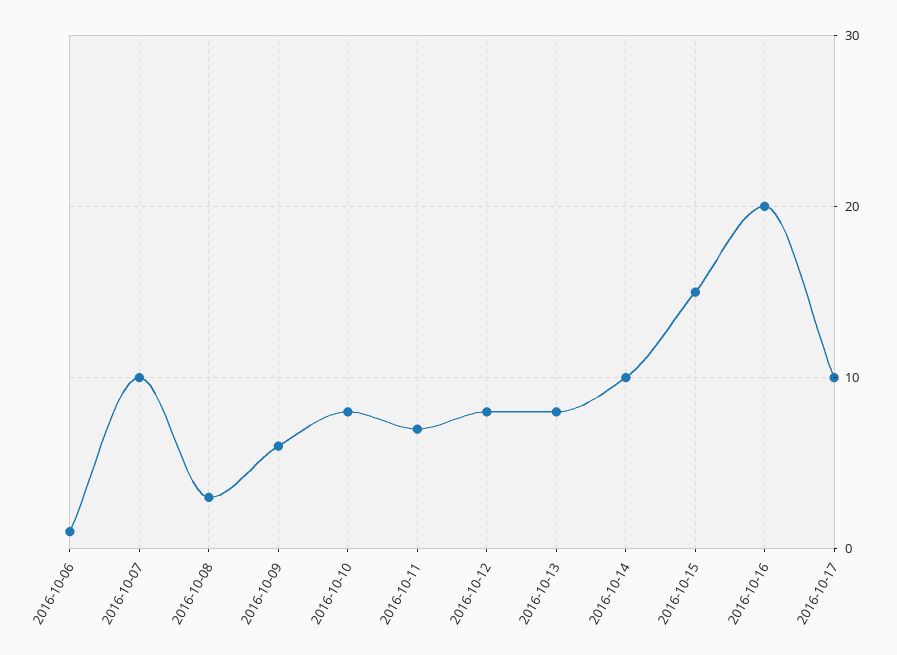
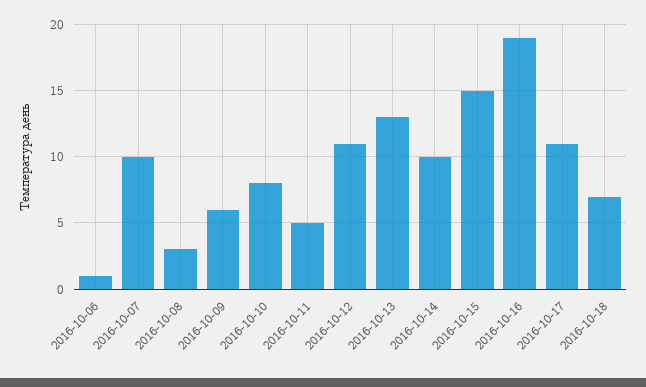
2016-10-11: 7 -> 5
2016-10-12: 8 -> 11
2016-10-13: 8 -> 13
2016-10-16: 20 -> 19
2016-10-17: 10 -> 11
2016-10-18: none -> 7

